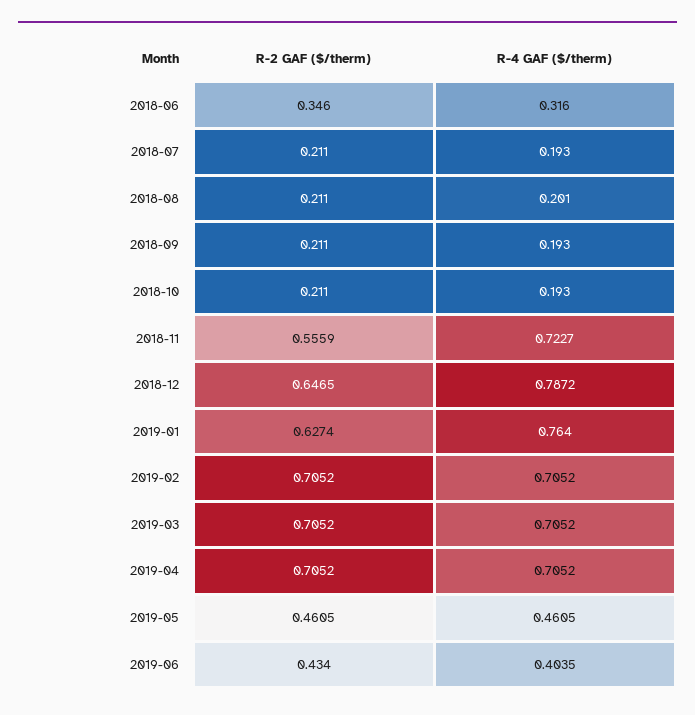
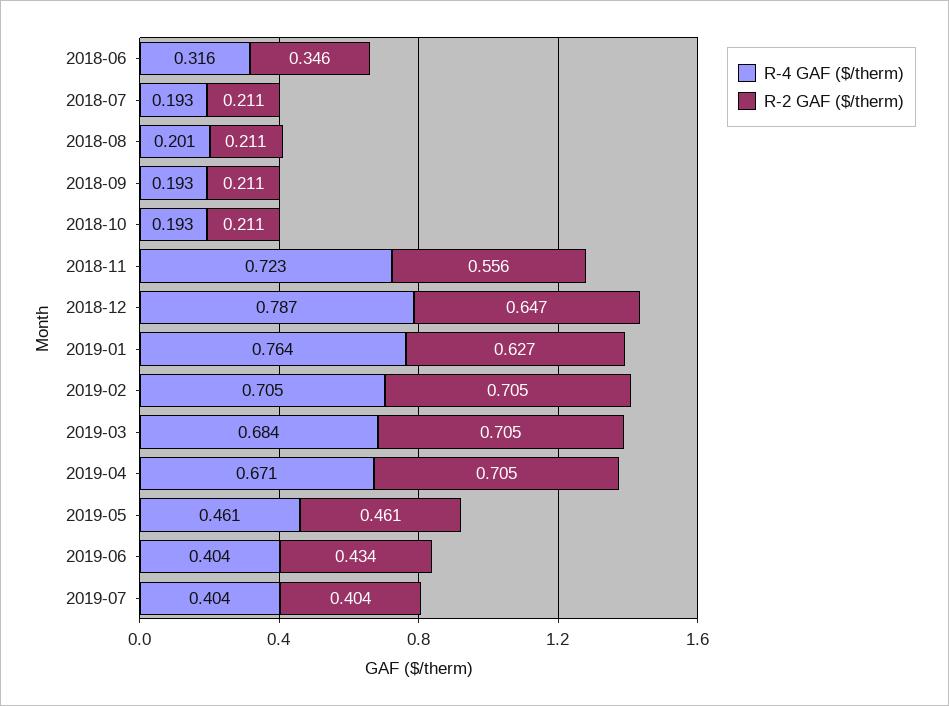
R-4 GAF ($/therm), 2019-03: 0.7052 -> 0.684
R-4 GAF ($/therm), 2019-04: 0.7052 -> 0.671
R-4 GAF ($/therm), 2019-07: none -> 0.404
R-2 GAF ($/therm), 2019-07: none -> 0.404

